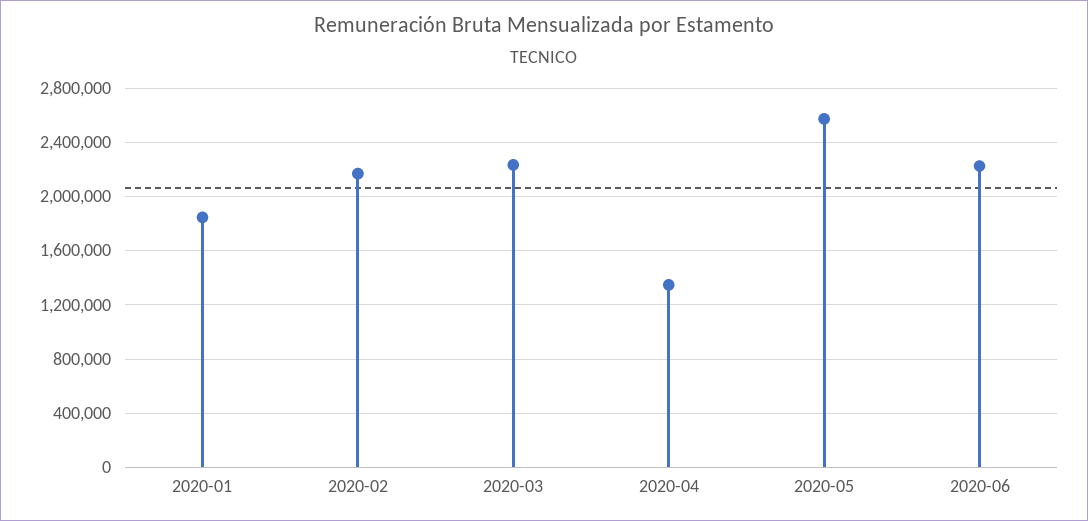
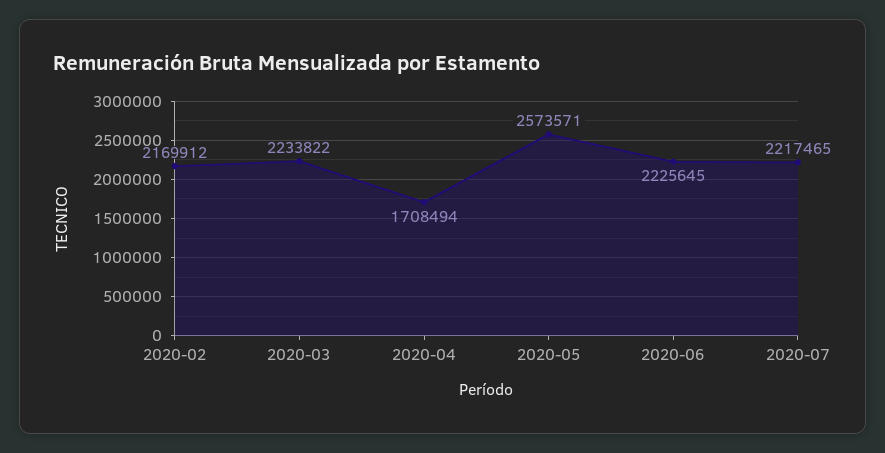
2020-01: 1850000 -> none
2020-04: 1350000 -> 1708494
2020-07: none -> 2217465

